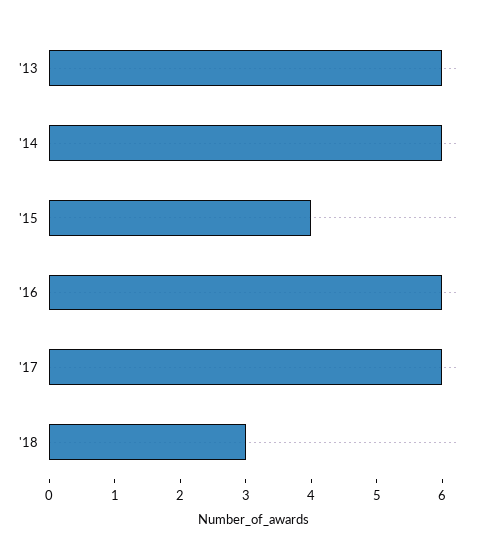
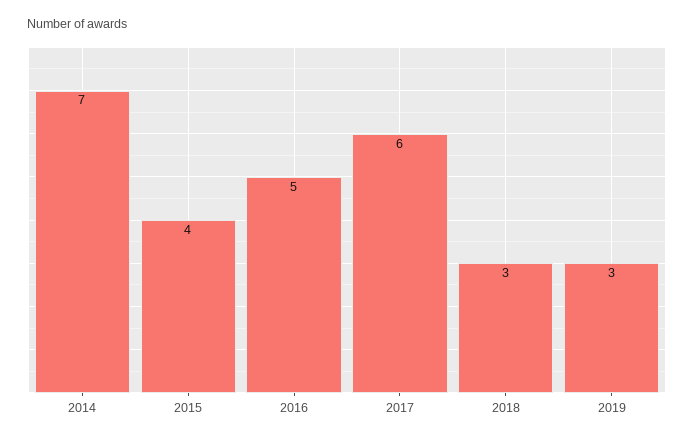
'13: 6 -> none
'14: 6 -> 7
'16: 6 -> 5
2019: none -> 3

